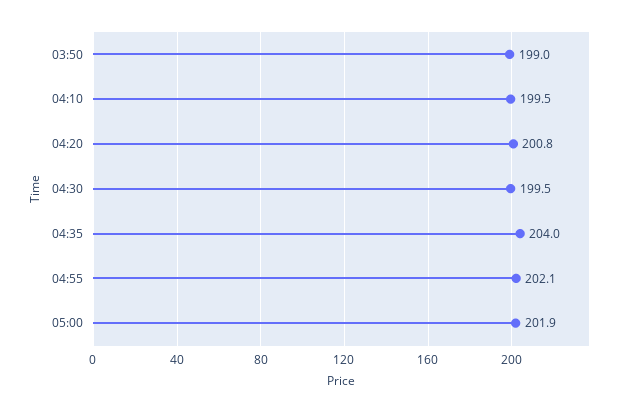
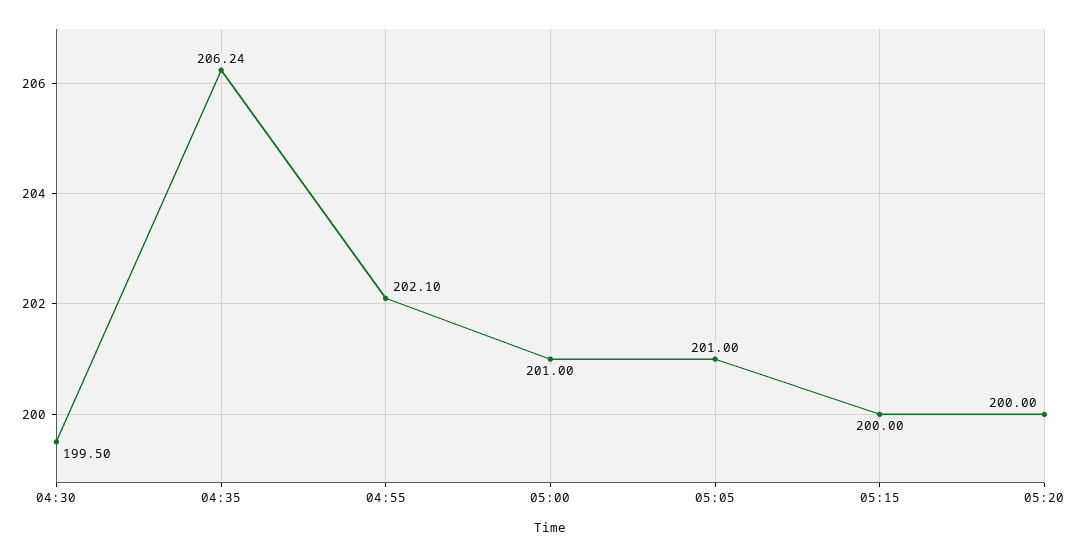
03:50: 199 -> none
04:10: 199.5 -> none
04:20: 200.8 -> none
04:35: 204 -> 206.24
05:00: 201.9 -> 201
05:05: none -> 201
05:15: none -> 200
05:20: none -> 200

